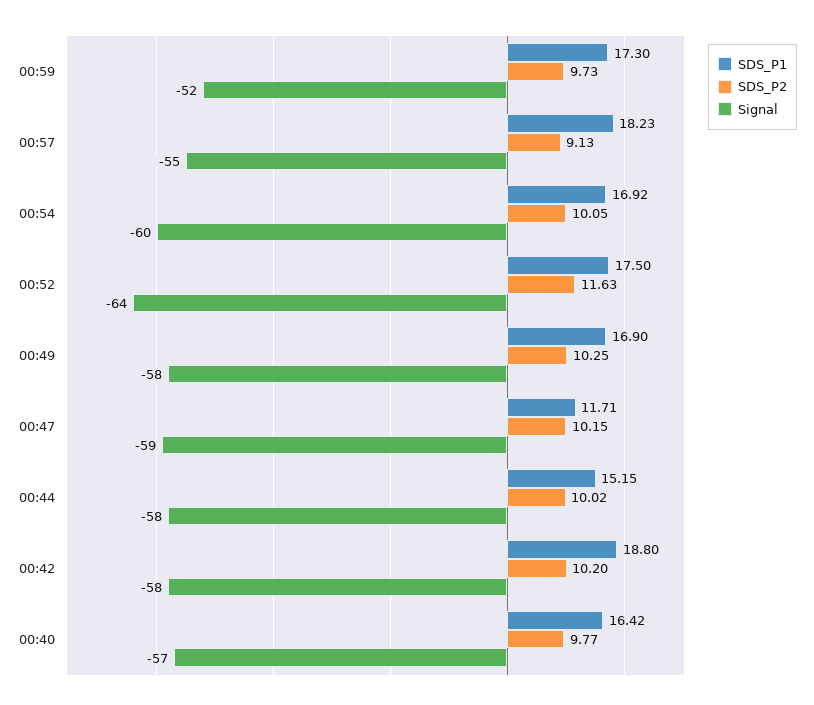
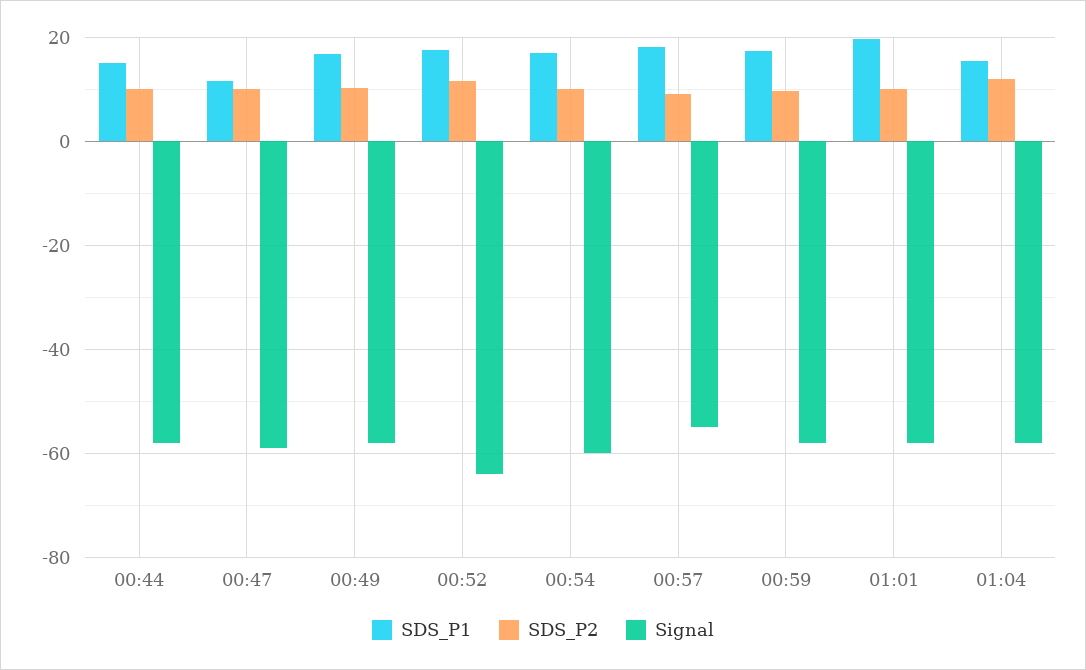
Signal, 00:59: -52 -> -58
SDS_P1, 00:42: 18.8 -> none
SDS_P2, 00:42: 10.2 -> none
Signal, 00:42: -58 -> none
SDS_P1, 00:40: 16.42 -> none
SDS_P2, 00:40: 9.77 -> none
Signal, 00:40: -57 -> none
SDS_P1, 01:01: none -> 20
SDS_P2, 01:01: none -> 10
Signal, 01:01: none -> -58
SDS_P1, 01:04: none -> 16
SDS_P2, 01:04: none -> 12
Signal, 01:04: none -> -58

